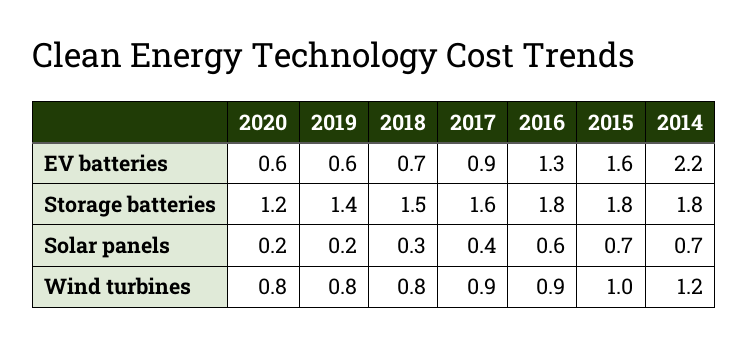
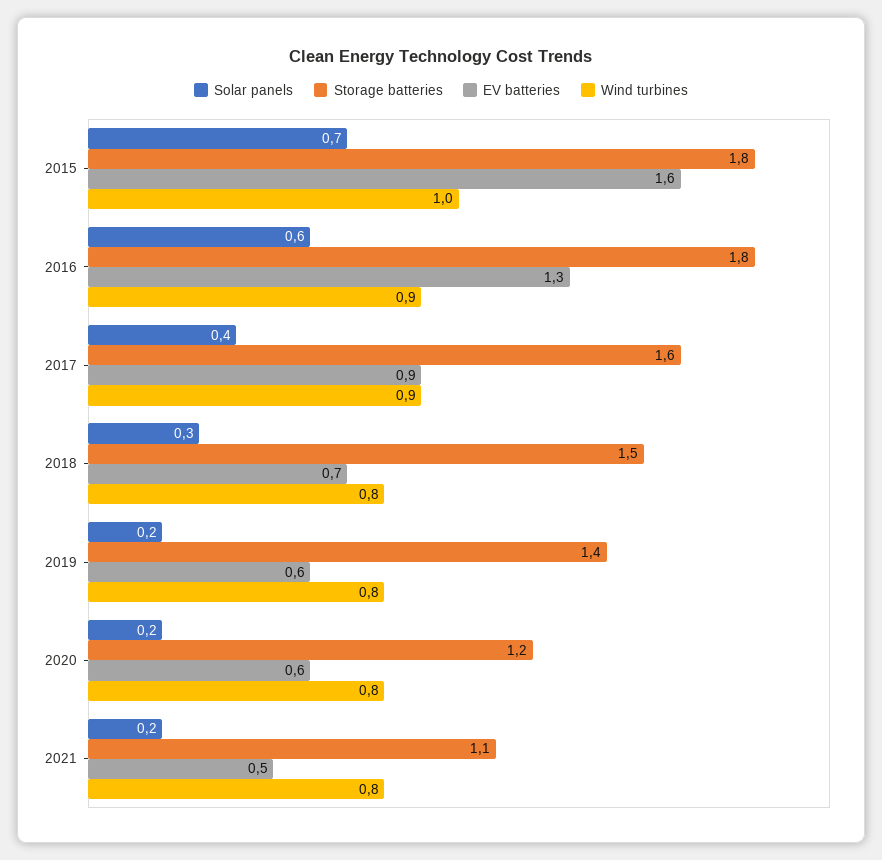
EV batteries, 2014: 2.2 -> none
Storage batteries, 2014: 1.8 -> none
Solar panels, 2014: 0.7 -> none
Wind turbines, 2014: 1.2 -> none
Solar panels, 2021: none -> 0.2
Storage batteries, 2021: none -> 1.1
EV batteries, 2021: none -> 0.5
Wind turbines, 2021: none -> 0.8

